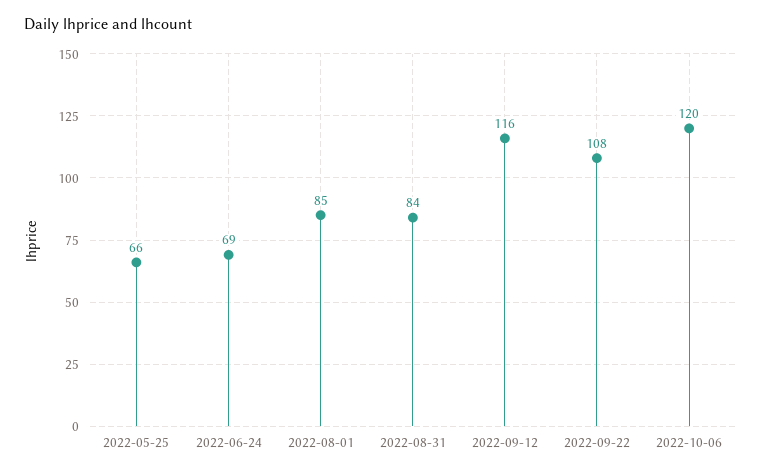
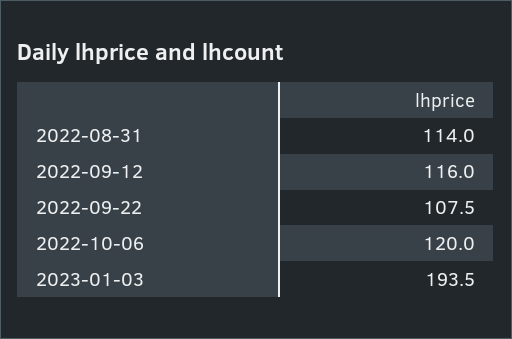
2022-05-25: 66 -> none
2022-06-24: 69 -> none
2022-08-01: 85 -> none
2022-08-31: 84 -> 114
2023-01-03: none -> 193.5

